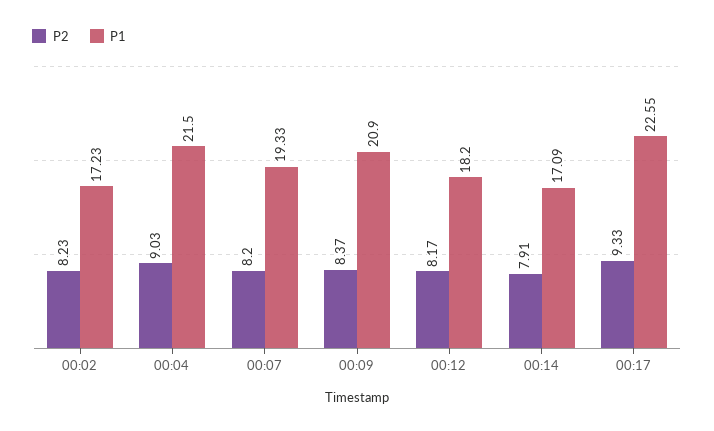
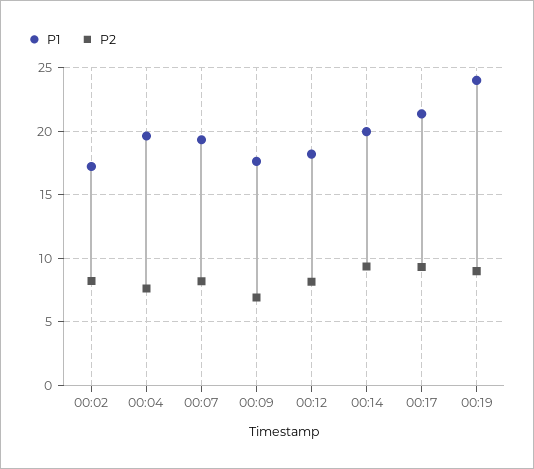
P2, 00:04: 9.03 -> 7.5
P1, 00:04: 21.5 -> 19.5
P2, 00:09: 8.37 -> 7
P1, 00:09: 20.9 -> 17.5
P2, 00:14: 7.91 -> 9.5
P1, 00:14: 17.09 -> 20
P1, 00:17: 22.55 -> 21.5
P1, 00:19: none -> 24
P2, 00:19: none -> 9

